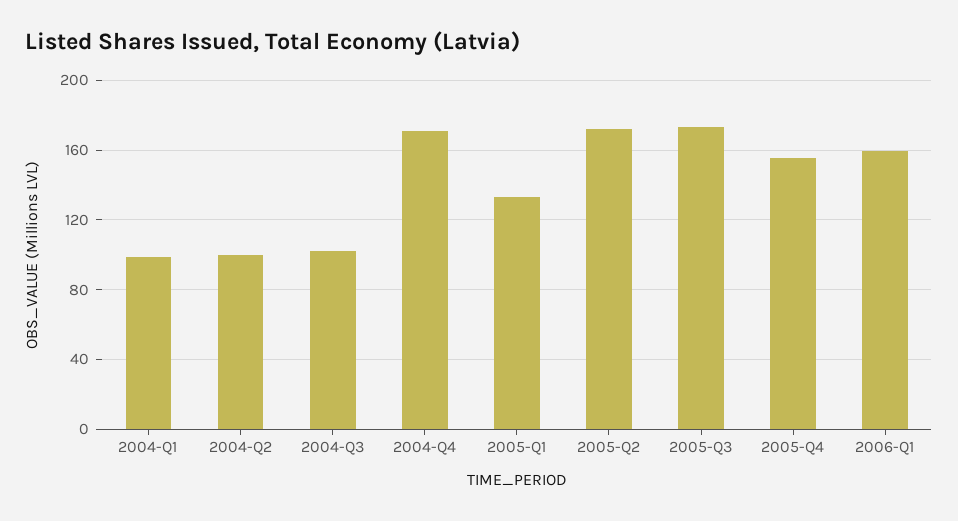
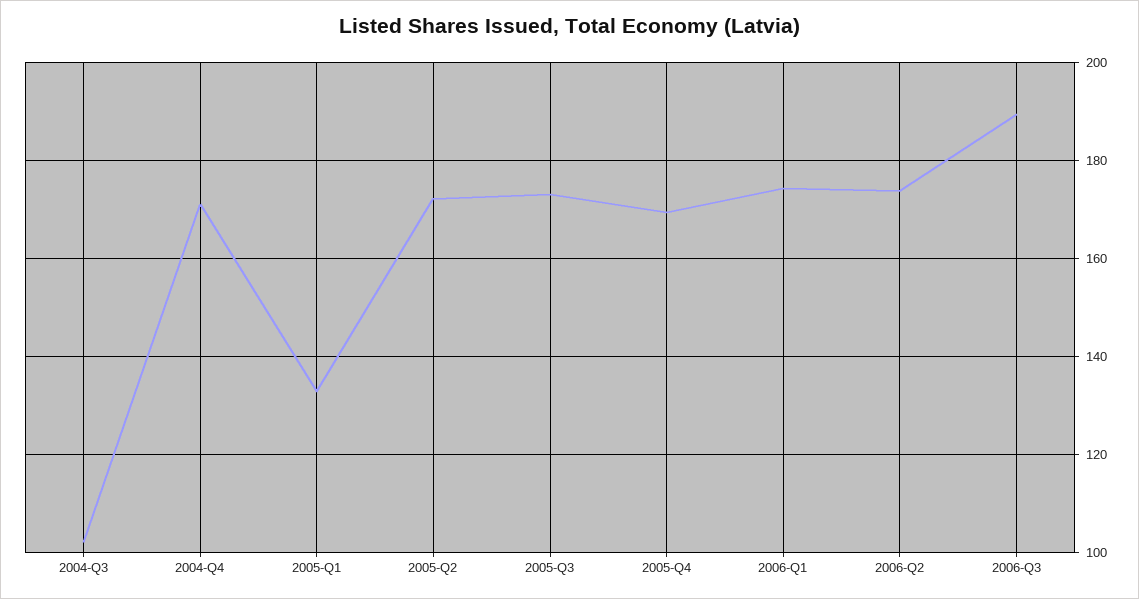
2004-Q1: 100 -> none
2004-Q2: 100 -> none
2005-Q4: 155 -> 170
2006-Q1: 160 -> 174
2006-Q2: none -> 174
2006-Q3: none -> 190

